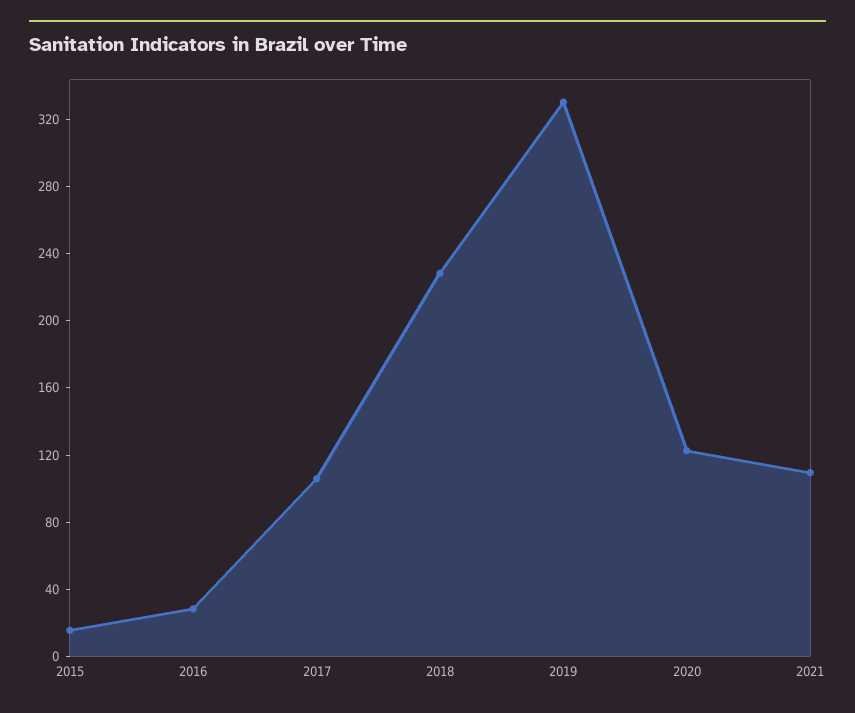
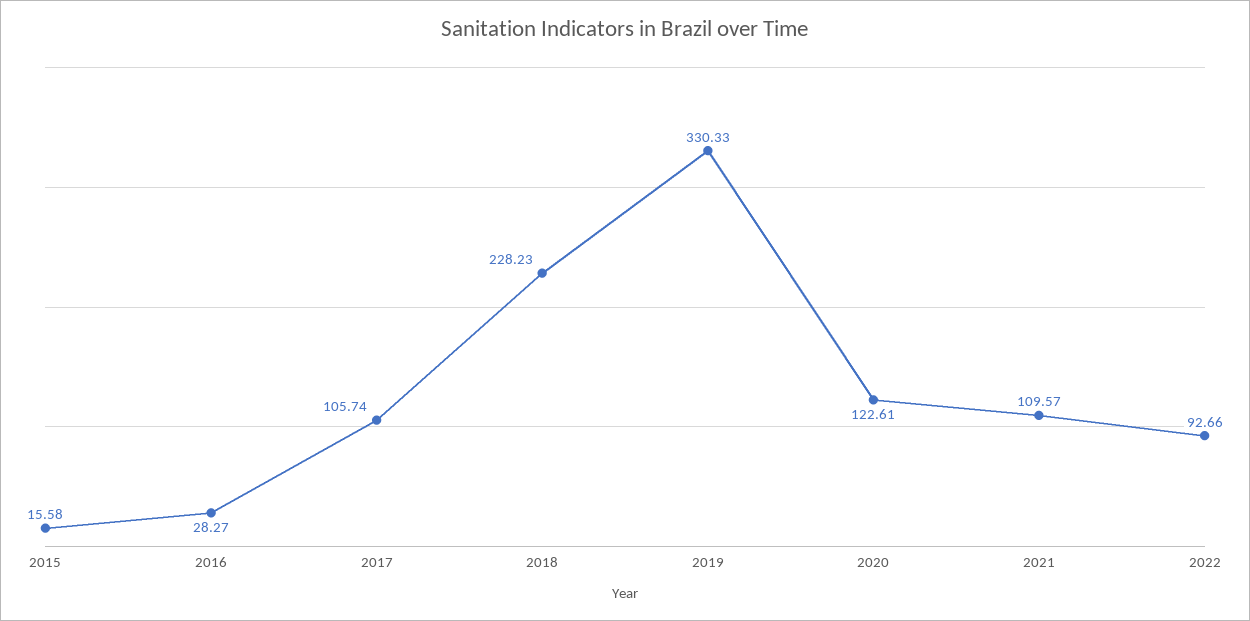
2022: none -> 92.66

